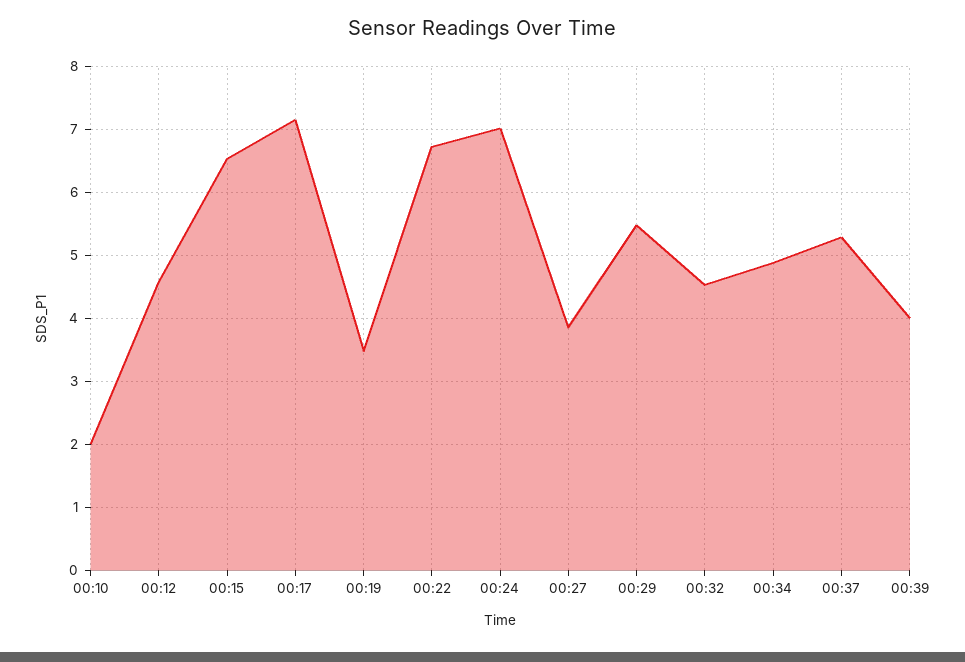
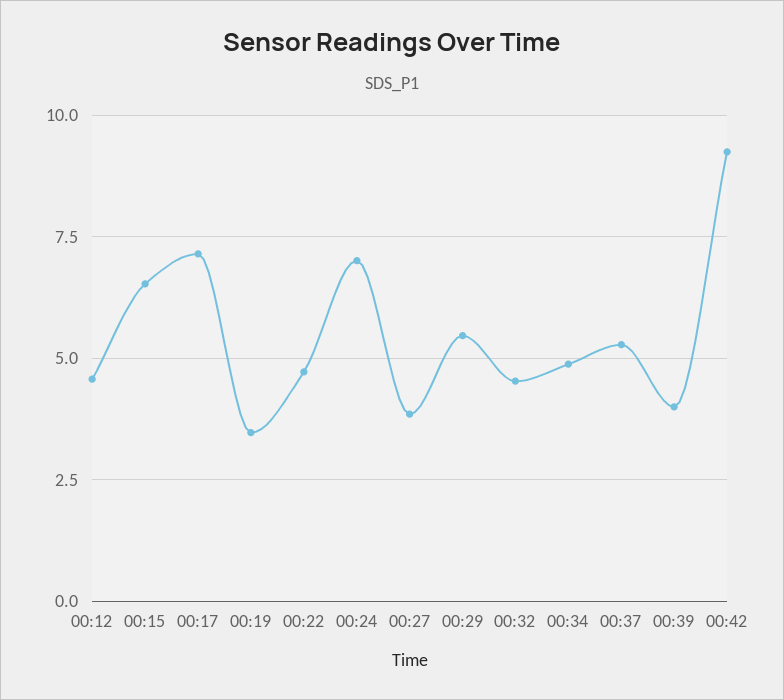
00:10: 2 -> none
00:22: 6.7 -> 4.75
00:42: none -> 9.25

